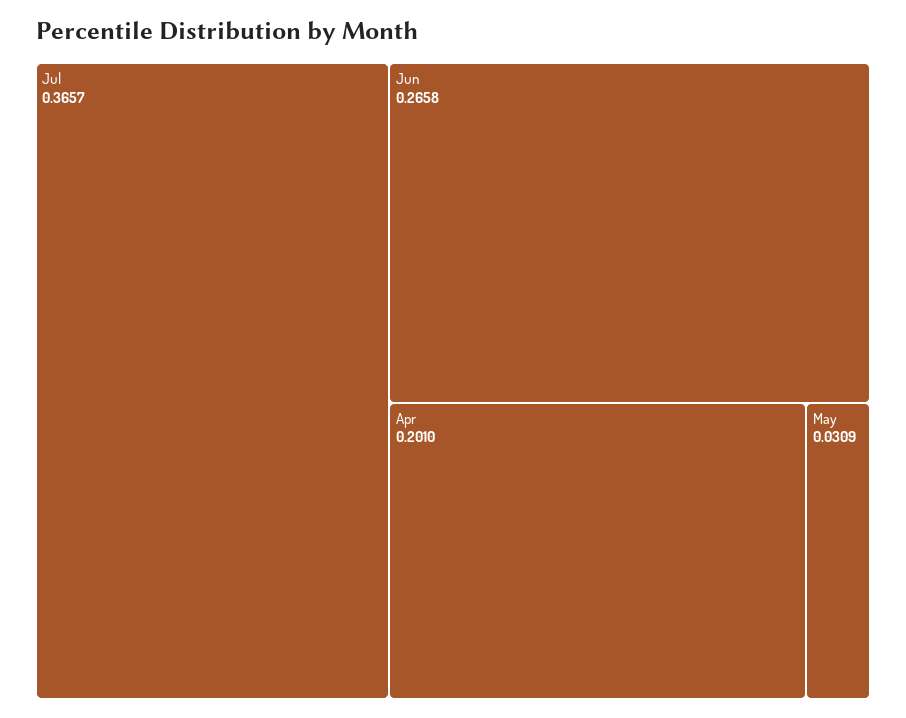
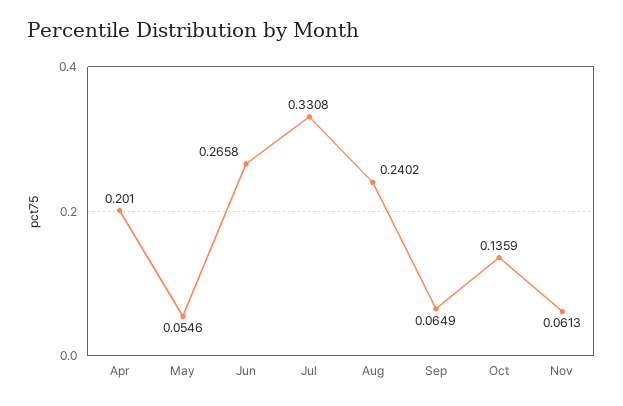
Jul: 0.3657 -> 0.3308
May: 0.0309 -> 0.0546
Aug: none -> 0.2402
Sep: none -> 0.0649
Oct: none -> 0.1359
Nov: none -> 0.0613

